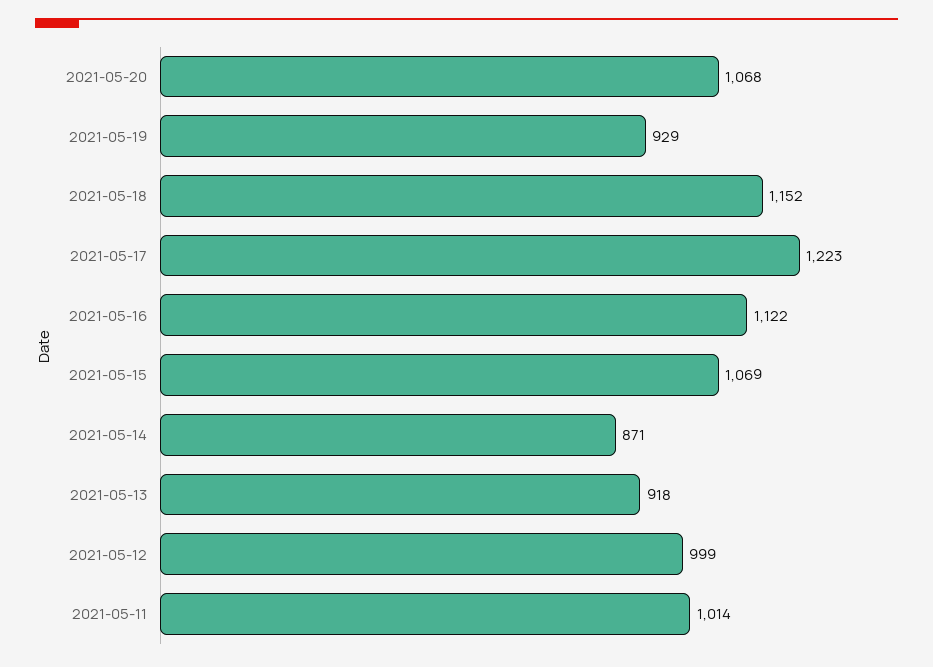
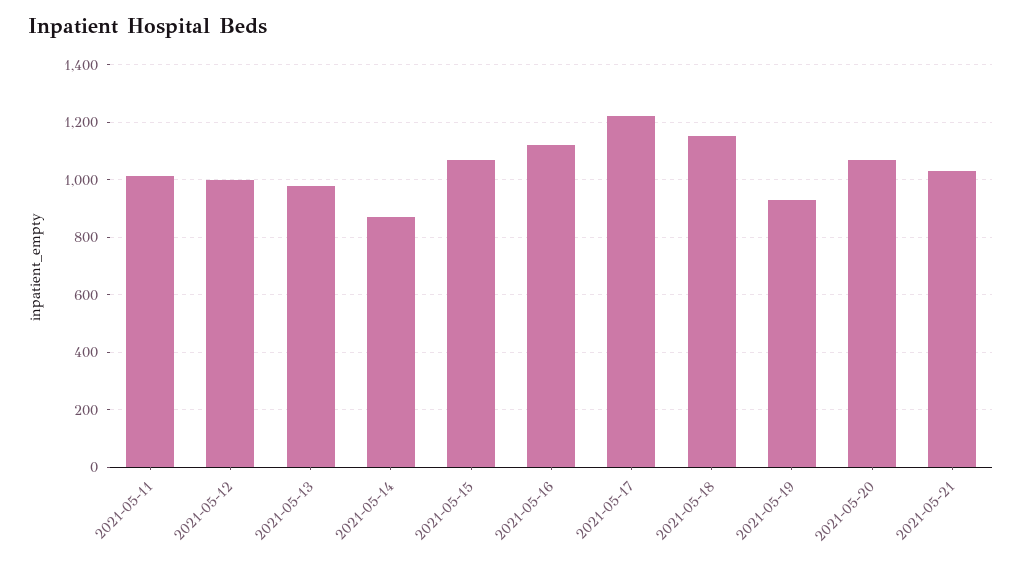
2021-05-13: 918 -> 975
2021-05-21: none -> 1025

